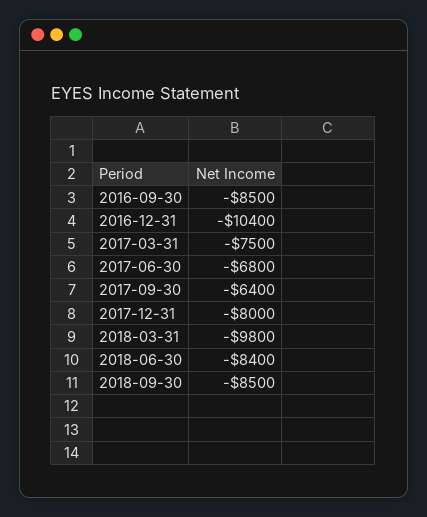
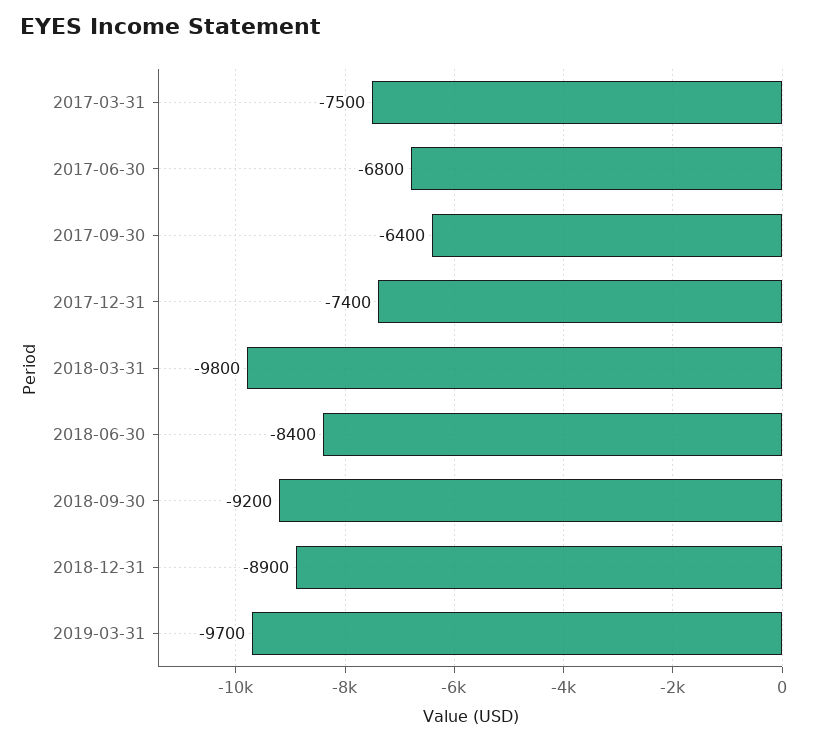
2016-09-30: -8500 -> none
2016-12-31: -10400 -> none
2017-12-31: -8000 -> -7400
2018-09-30: -8500 -> -9200
2018-12-31: none -> -8900
2019-03-31: none -> -9700

